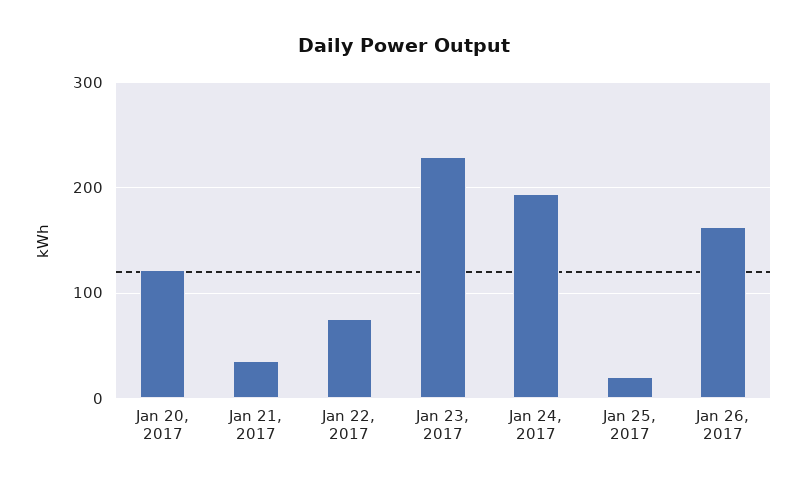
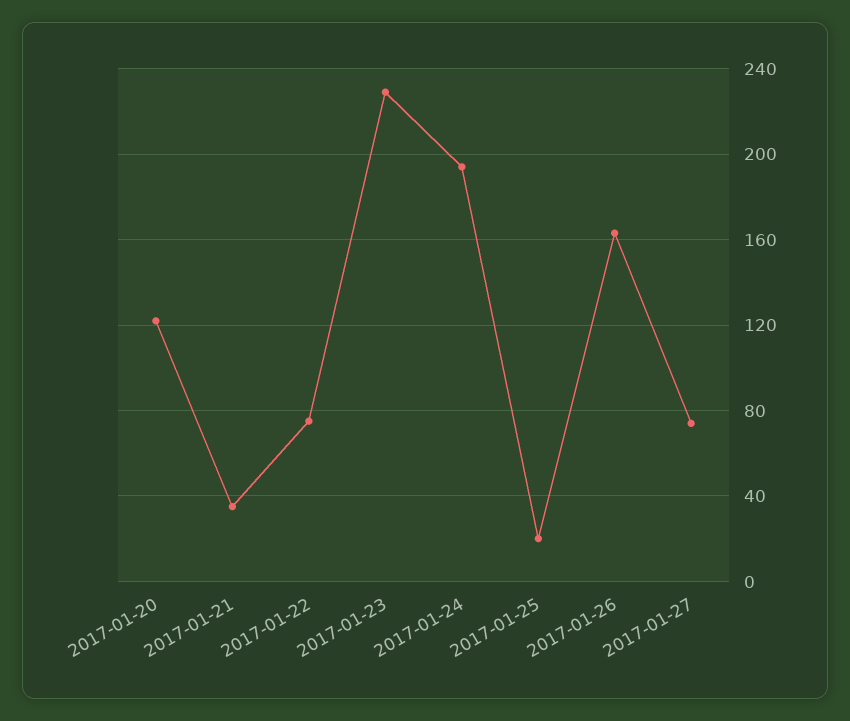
2017-01-27: none -> 75

